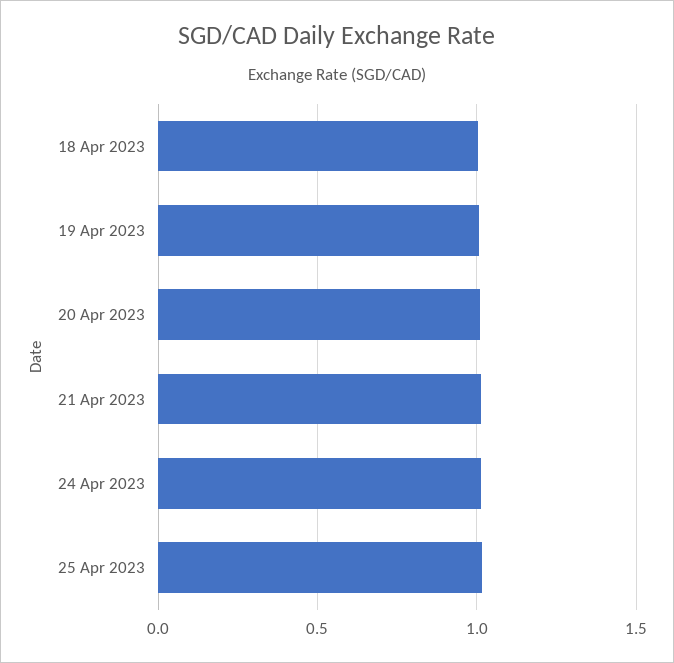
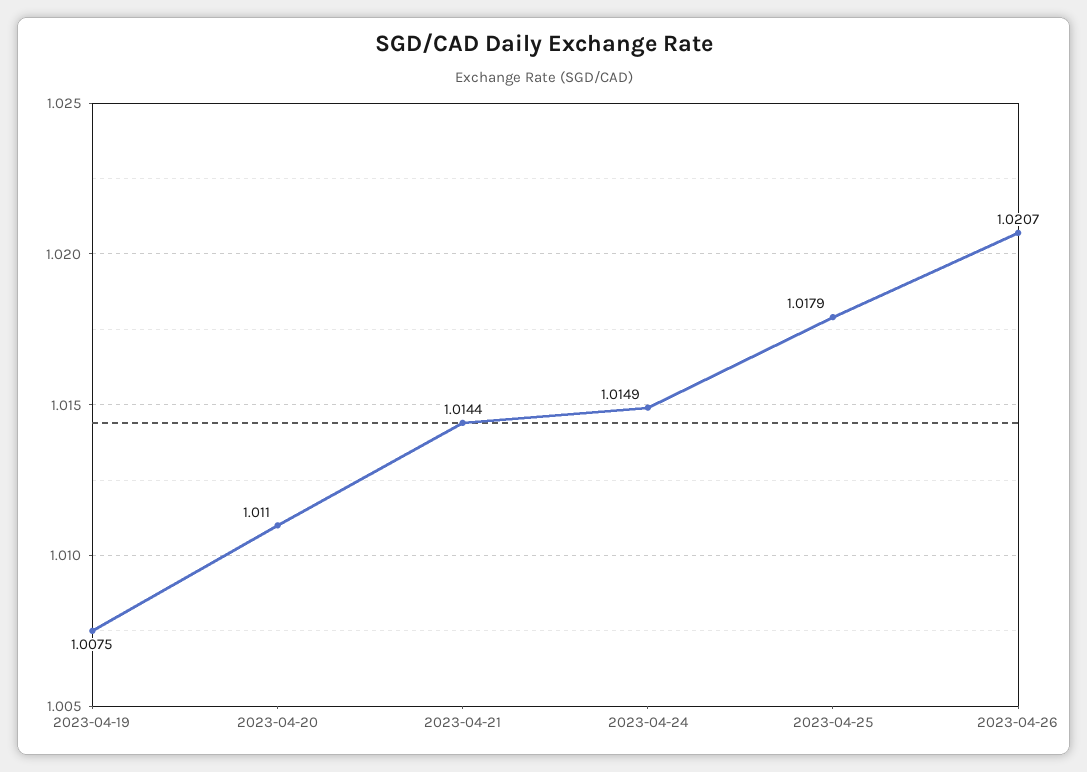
18 Apr 2023: 1 -> none
2023-04-26: none -> 1.0207

